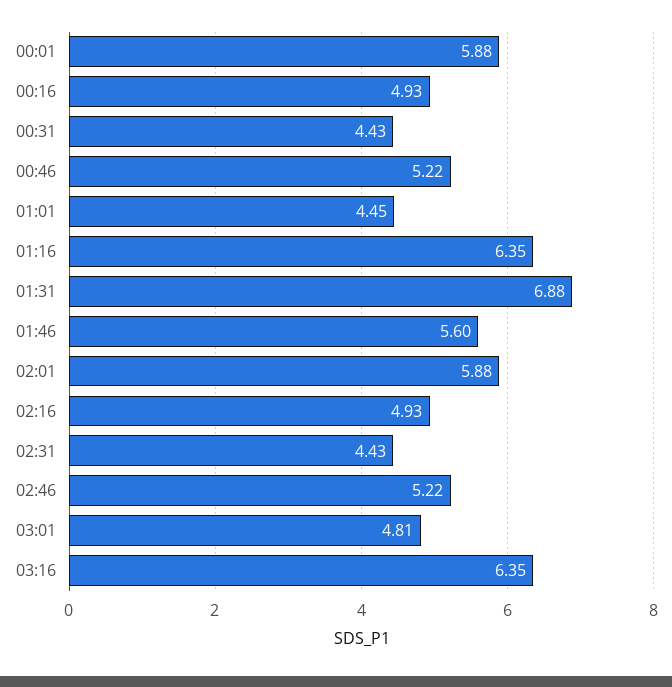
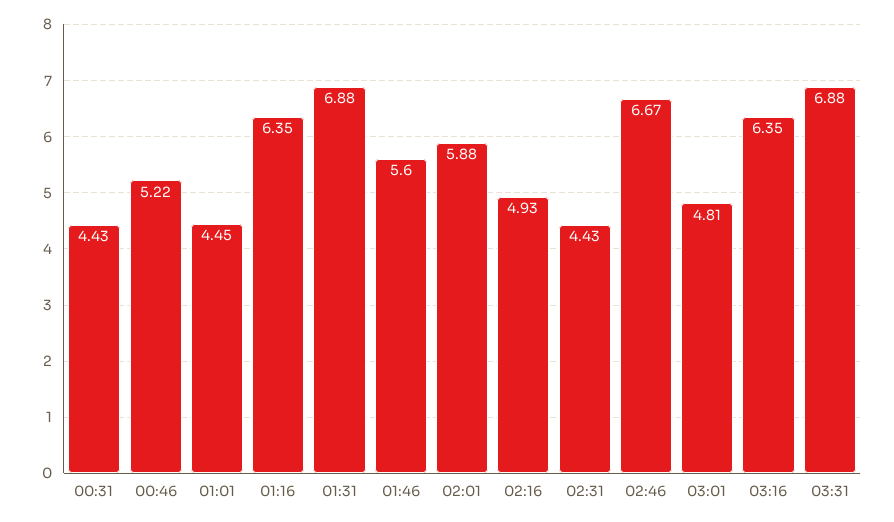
00:01: 5.88 -> none
00:16: 4.93 -> none
02:46: 5.22 -> 6.67
03:31: none -> 6.88

